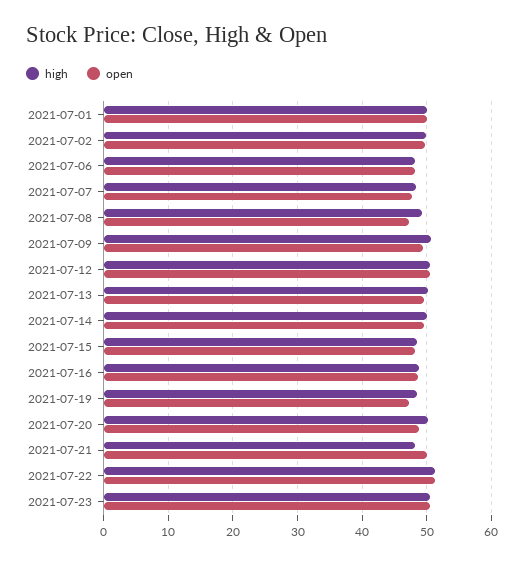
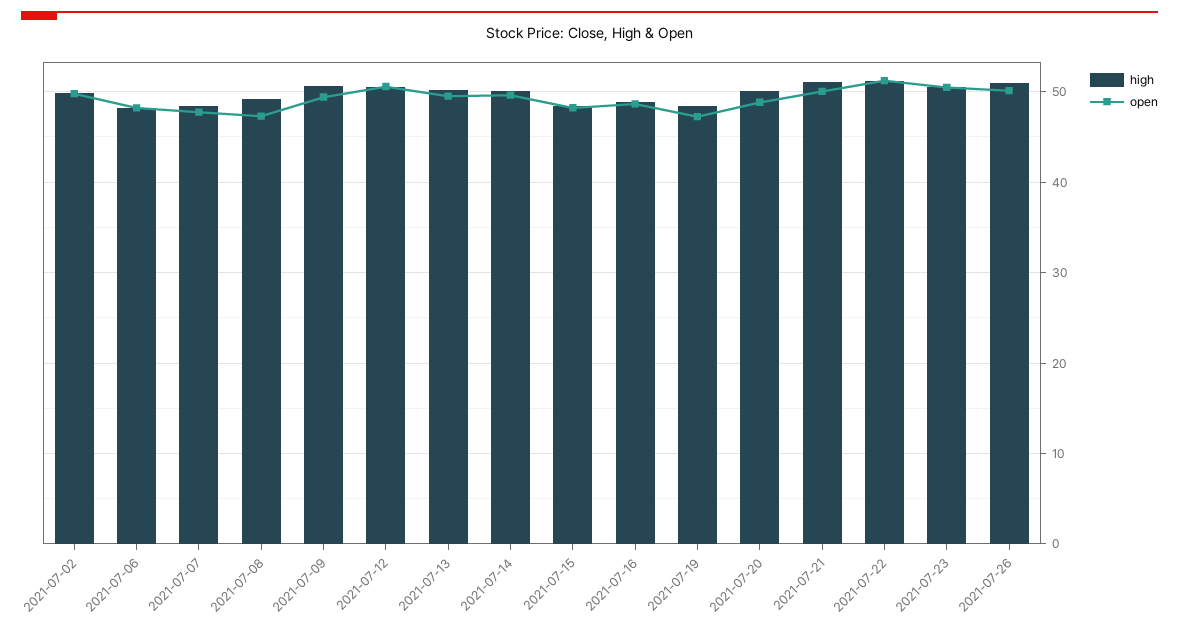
high, 2021-07-01: 50 -> none
open, 2021-07-01: 50 -> none
high, 2021-07-21: 48 -> 51
high, 2021-07-26: none -> 51
open, 2021-07-26: none -> 50

